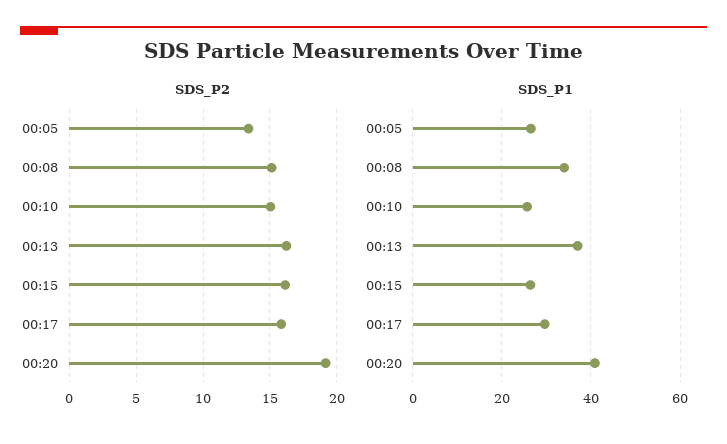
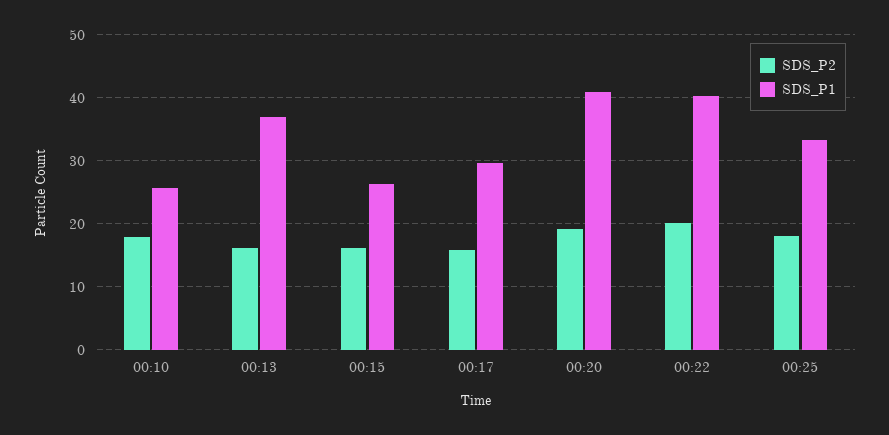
SDS_P2, 00:05: 13.5 -> none
SDS_P2, 00:08: 15 -> none
SDS_P2, 00:10: 15 -> 18
SDS_P1, 00:05: 26 -> none
SDS_P1, 00:08: 34 -> none
SDS_P2, 00:22: none -> 20
SDS_P1, 00:22: none -> 40
SDS_P2, 00:25: none -> 18
SDS_P1, 00:25: none -> 33

